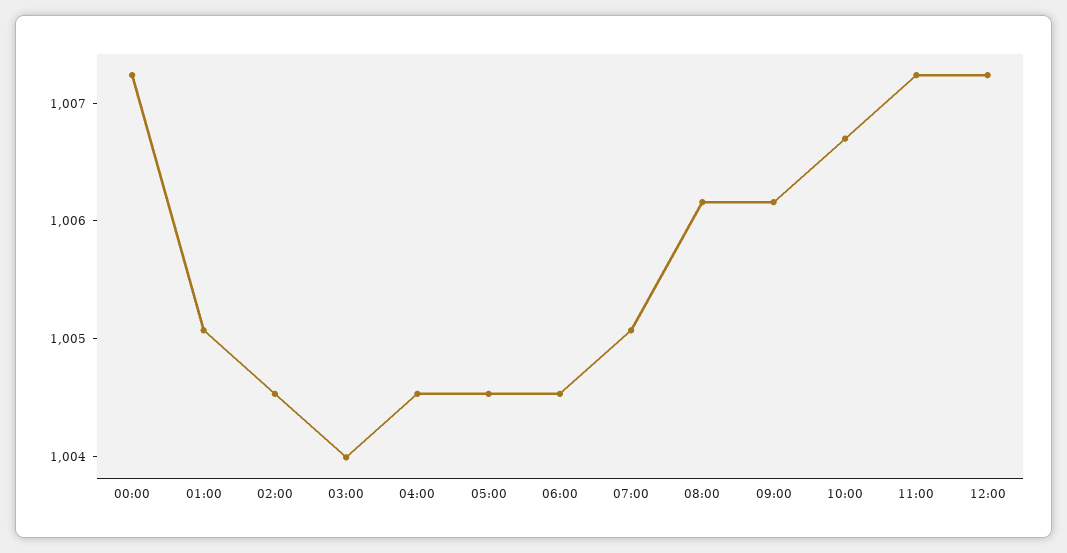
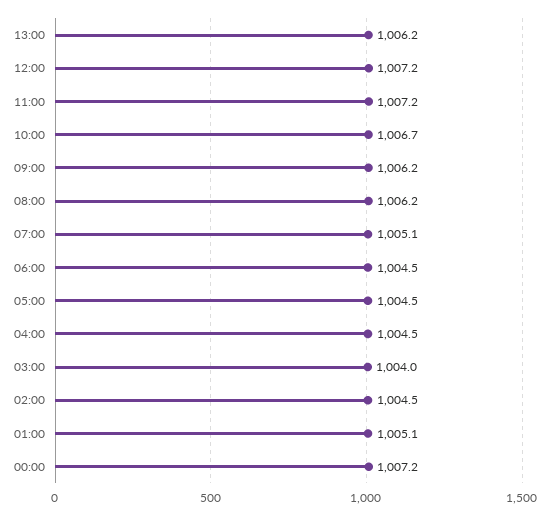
13:00: none -> 1006.2

